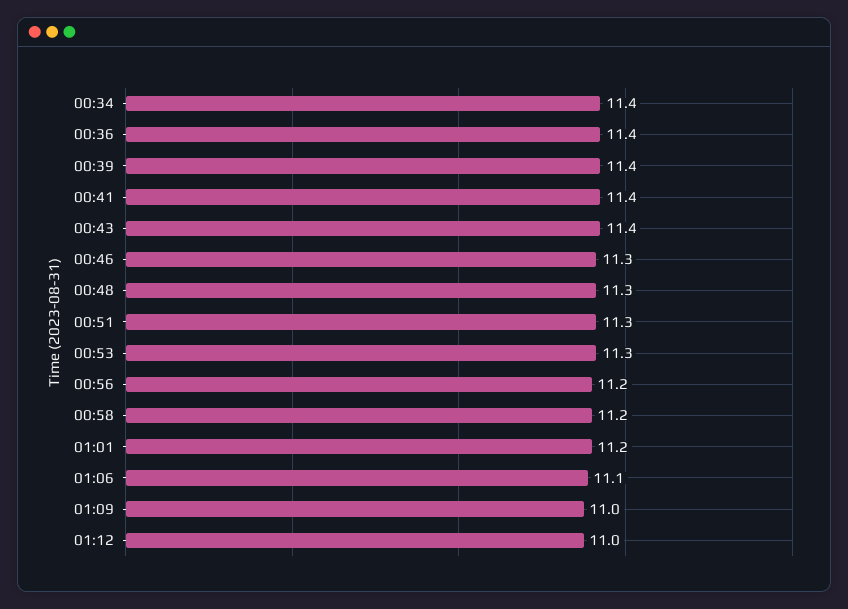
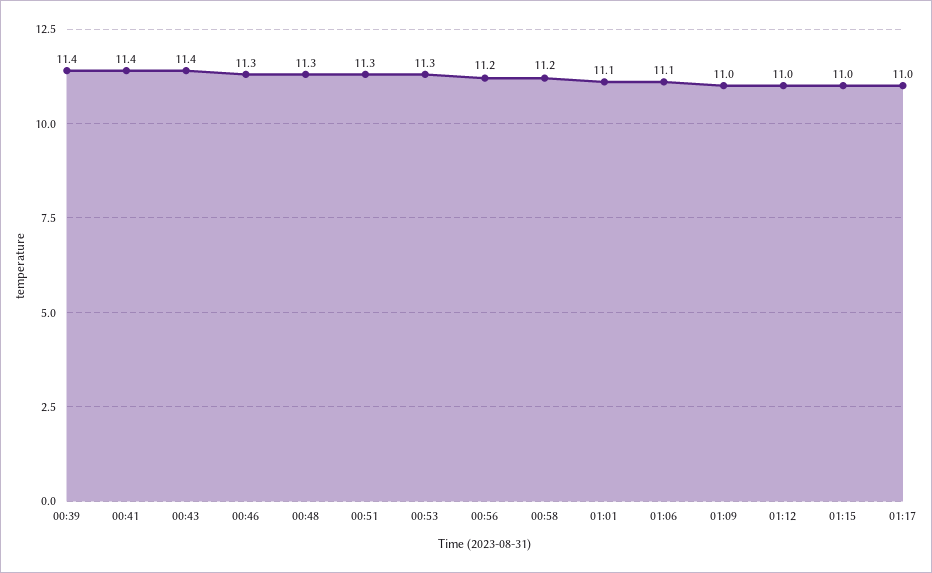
00:34: 11.4 -> none
00:36: 11.4 -> none
01:01: 11.2 -> 11.1
01:15: none -> 11
01:17: none -> 11

